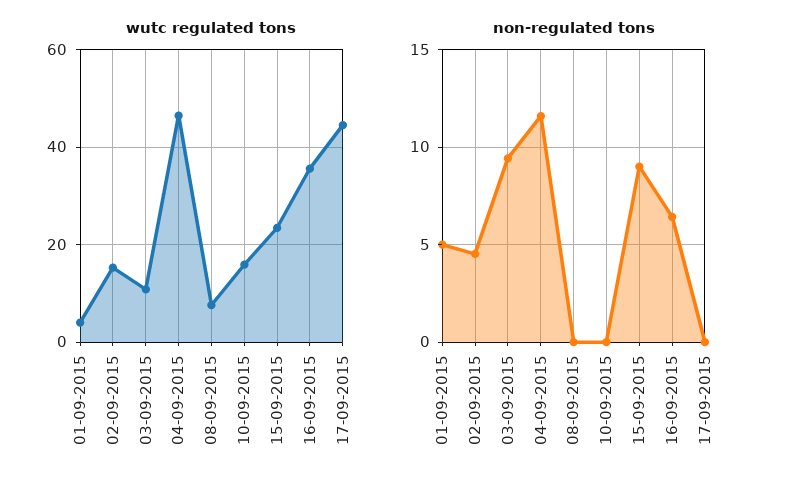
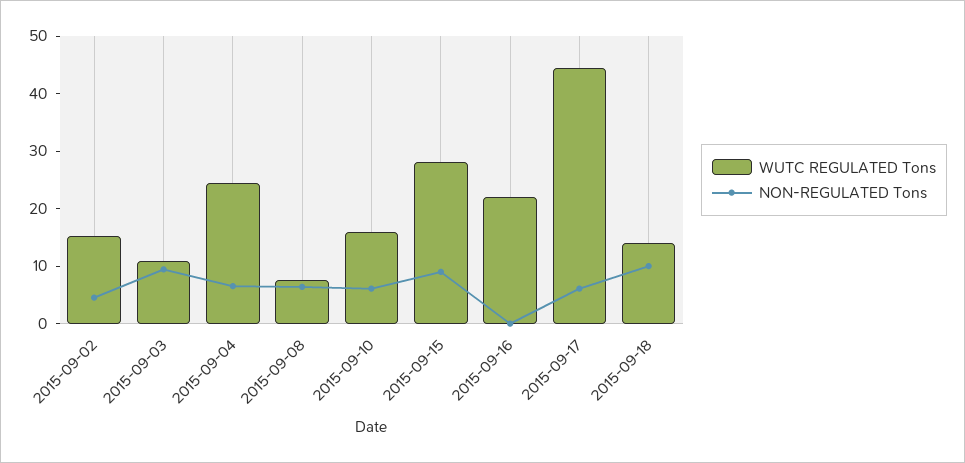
wutc regulated tons, 01-09-2015: 4 -> none
wutc regulated tons, 04-09-2015: 46 -> 24
wutc regulated tons, 15-09-2015: 24 -> 28
wutc regulated tons, 16-09-2015: 36 -> 22
non-regulated tons, 01-09-2015: 5 -> none
non-regulated tons, 04-09-2015: 11.5 -> 6
non-regulated tons, 08-09-2015: 0 -> 6
non-regulated tons, 10-09-2015: 0 -> 6
non-regulated tons, 16-09-2015: 6.5 -> 0
non-regulated tons, 17-09-2015: 0 -> 6
wutc regulated tons, 2015-09-18: none -> 14
non-regulated tons, 2015-09-18: none -> 10

